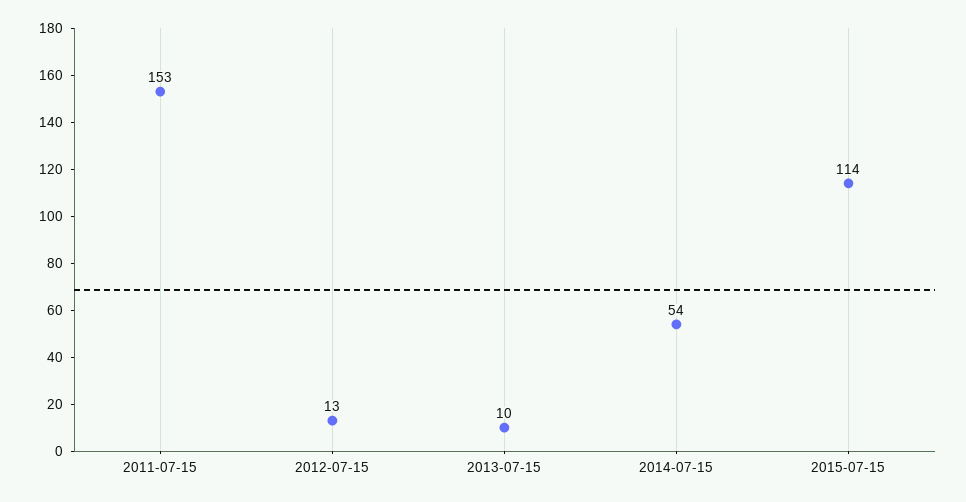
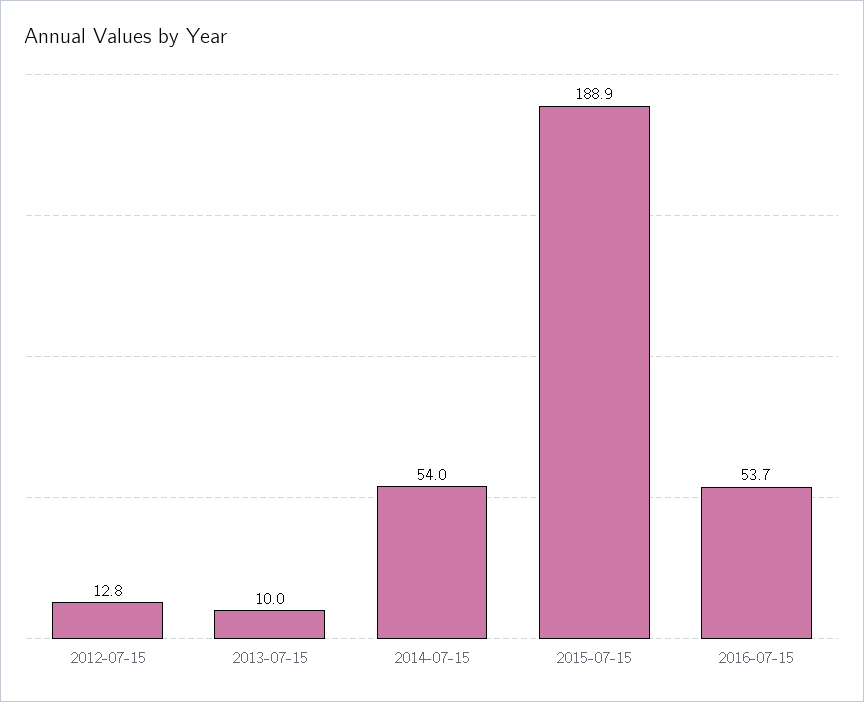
2011-07-15: 153 -> none
2015-07-15: 114 -> 188.9
2016-07-15: none -> 53.7

